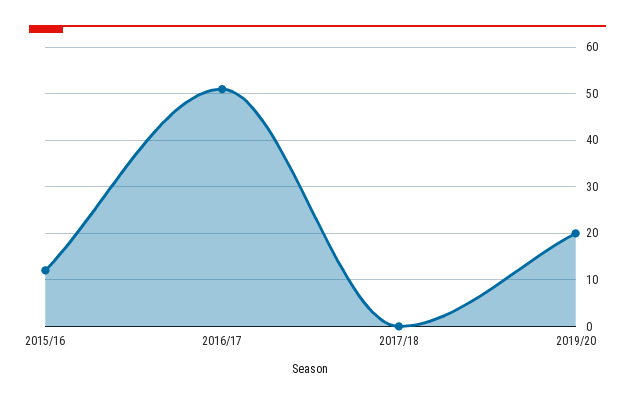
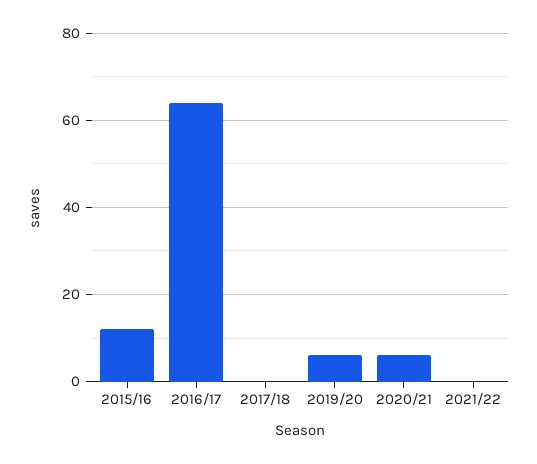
2016/17: 50 -> 65
2019/20: 20 -> 5
2020/21: none -> 5
2021/22: none -> 0

